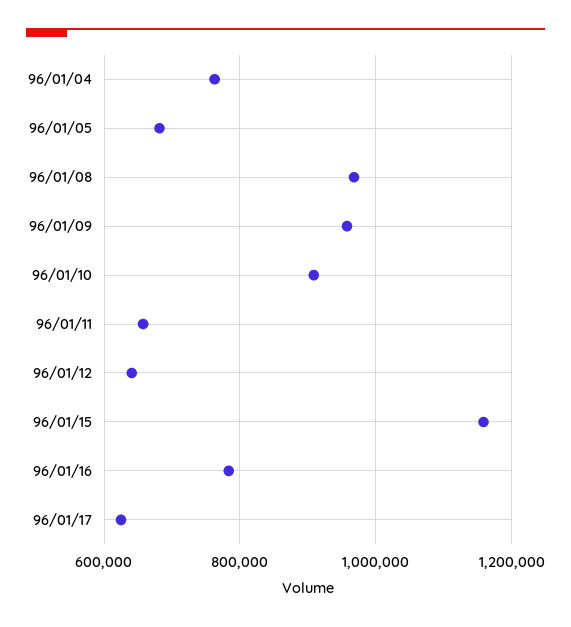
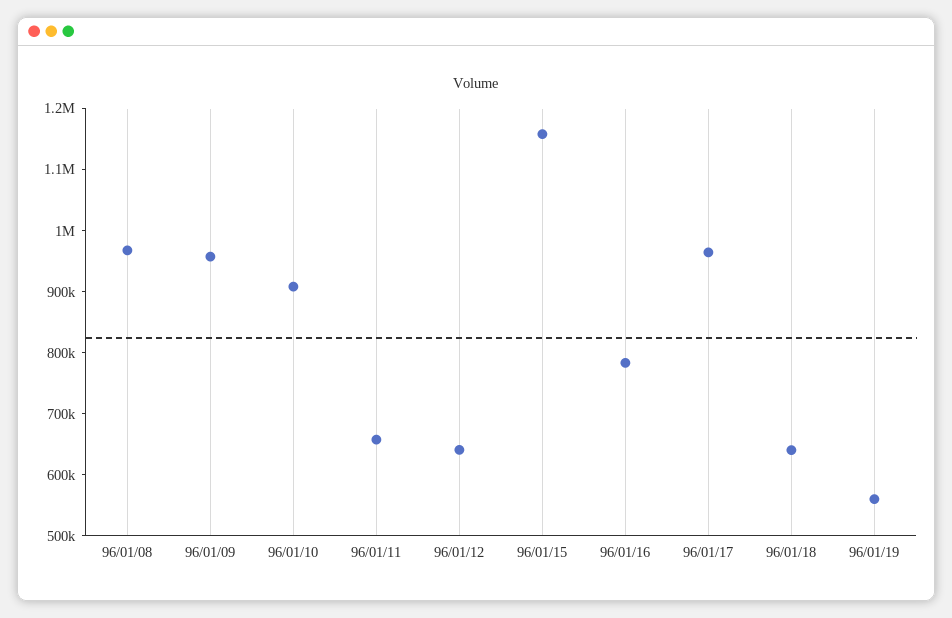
96/01/04: 760000 -> none
96/01/05: 680000 -> none
96/01/17: 620000 -> 960000
96/01/18: none -> 640000
96/01/19: none -> 560000

